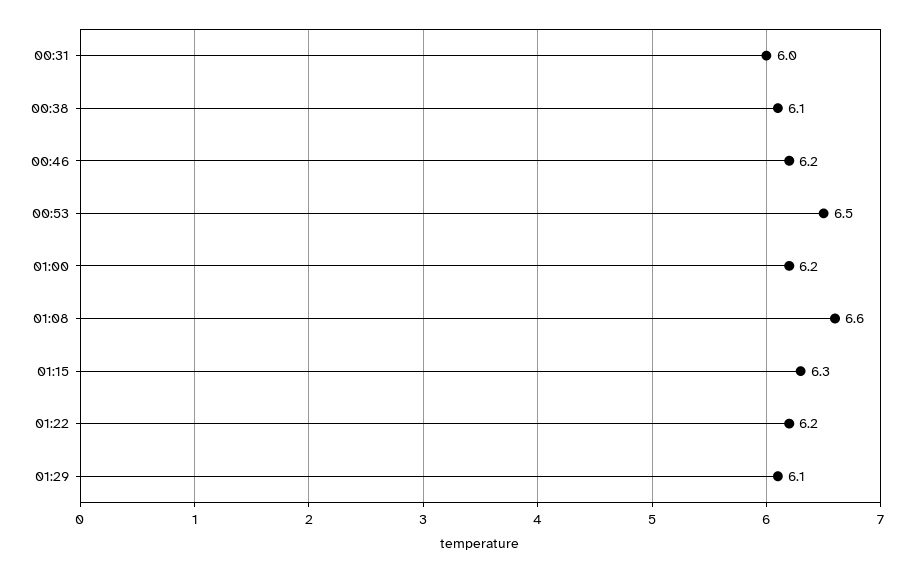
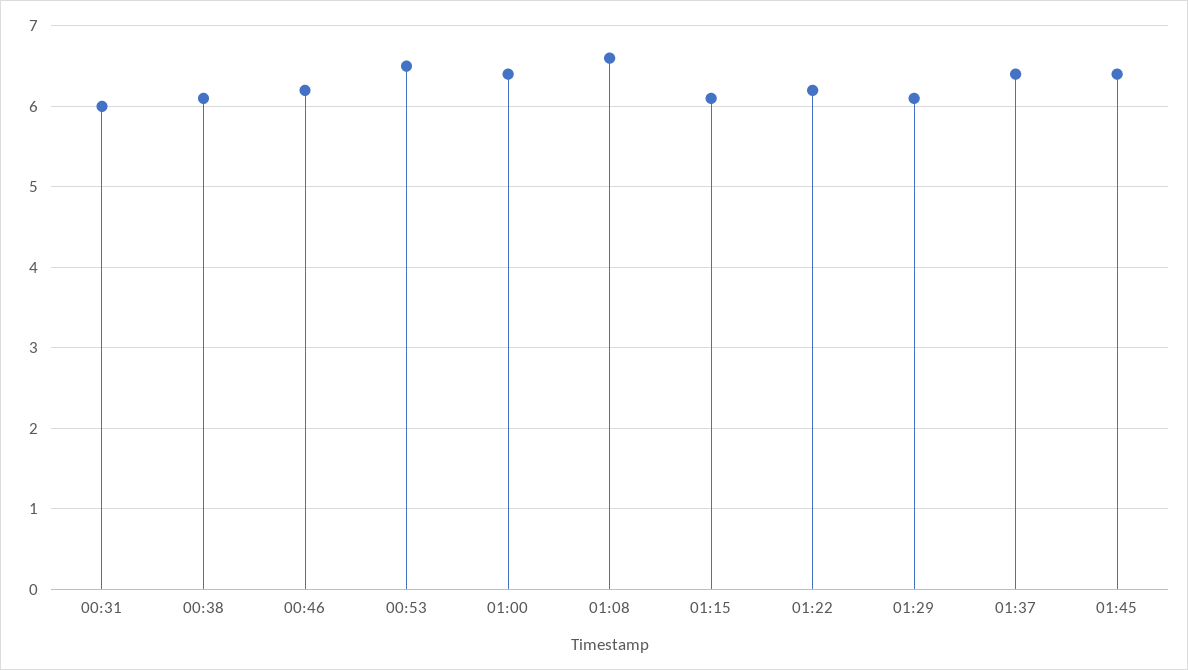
01:00: 6.2 -> 6.4
01:15: 6.3 -> 6.1
01:37: none -> 6.4
01:45: none -> 6.4

